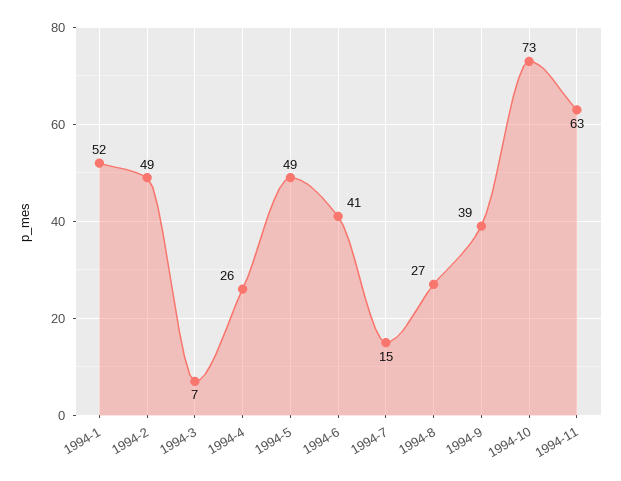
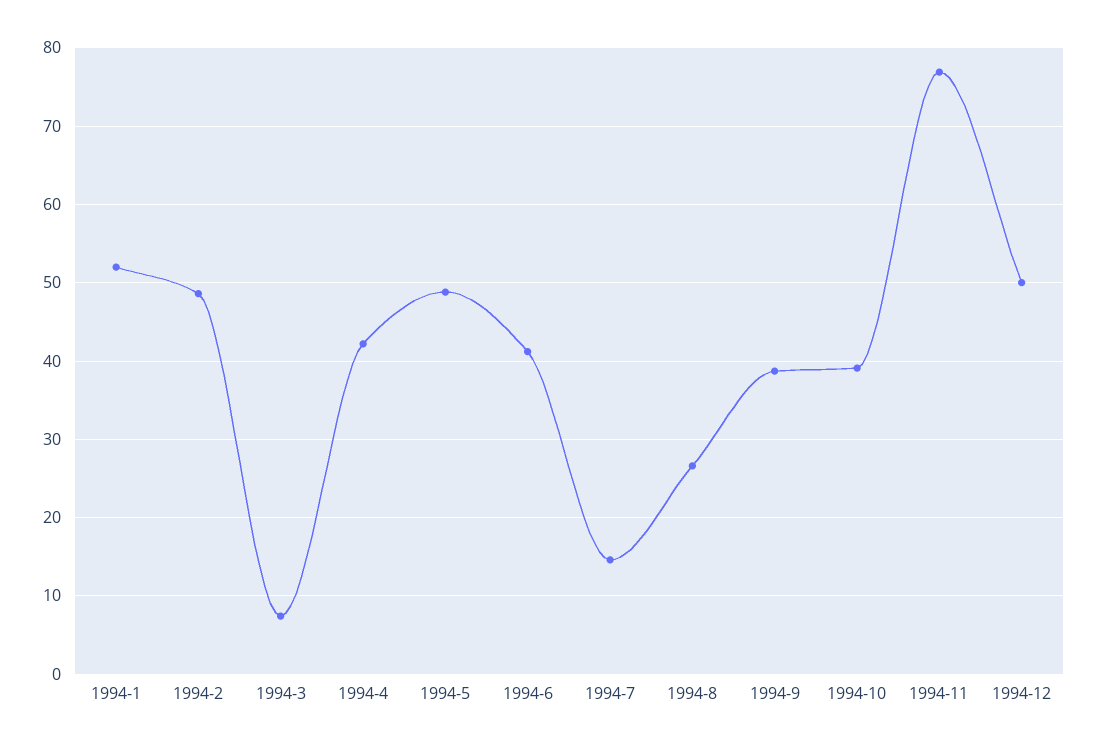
1994-4: 26 -> 42
1994-10: 73 -> 39
1994-11: 63 -> 77
1994-12: none -> 50

